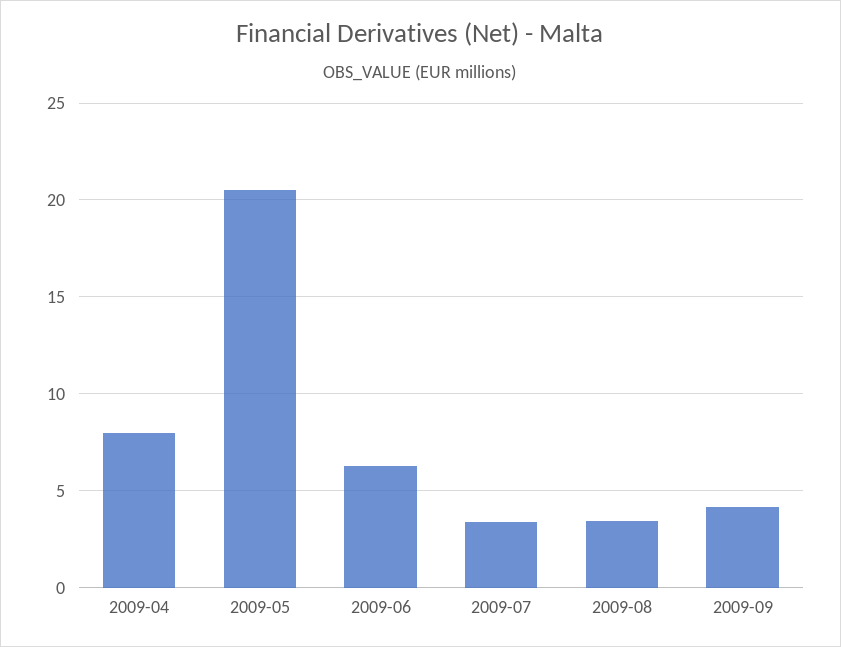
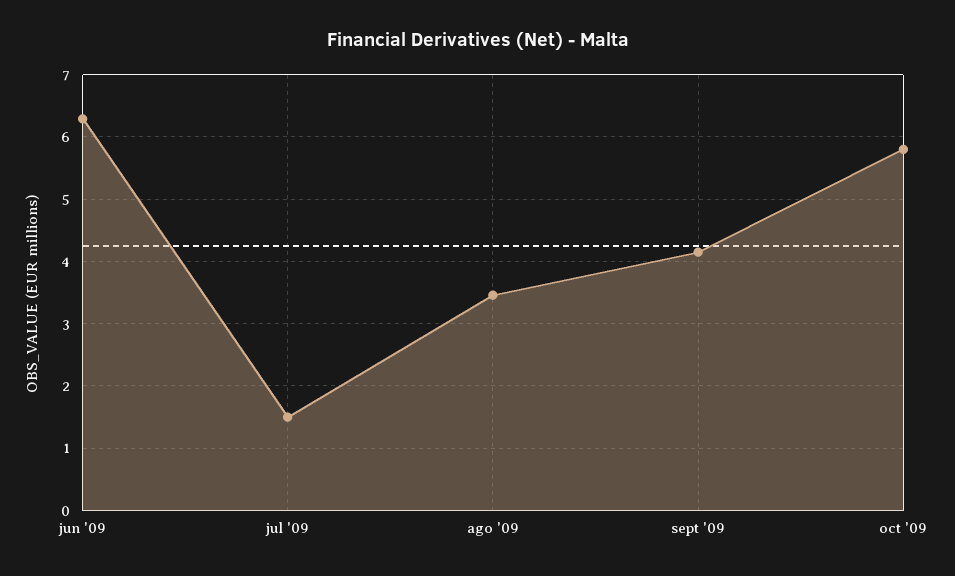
2009-04: 8 -> none
2009-05: 20.5 -> none
2009-07: 3.5 -> 1.5
oct '09: none -> 5.8

